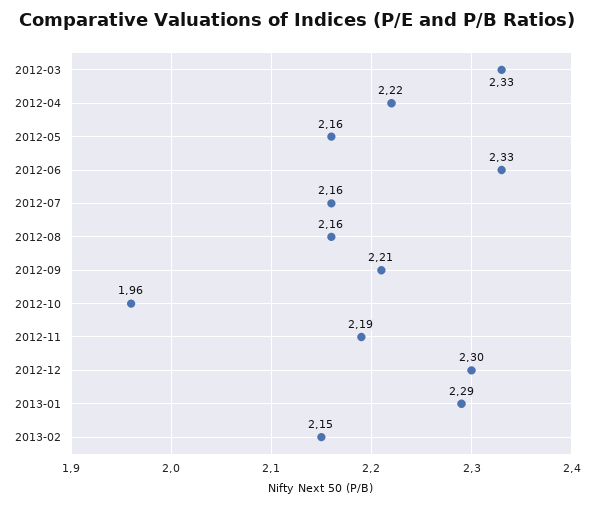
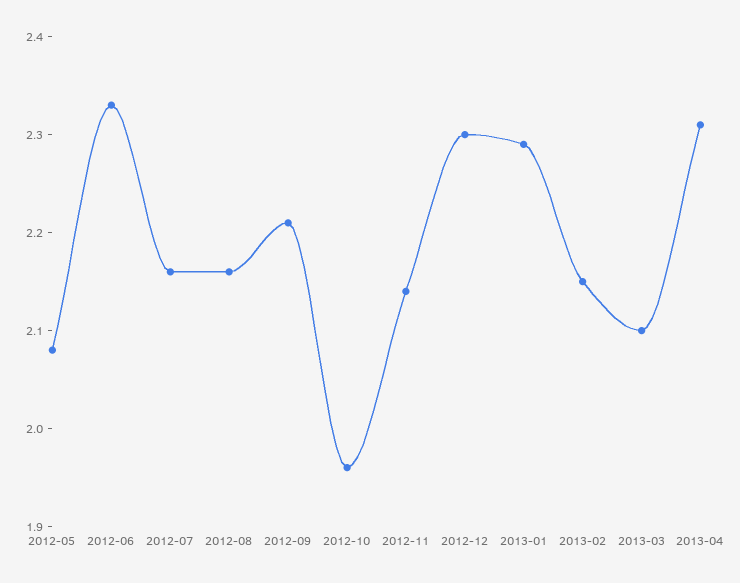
2012-03: 2.33 -> none
2012-04: 2.22 -> none
2012-05: 2.16 -> 2.08
2012-11: 2.19 -> 2.14
2013-03: none -> 2.1
2013-04: none -> 2.31

